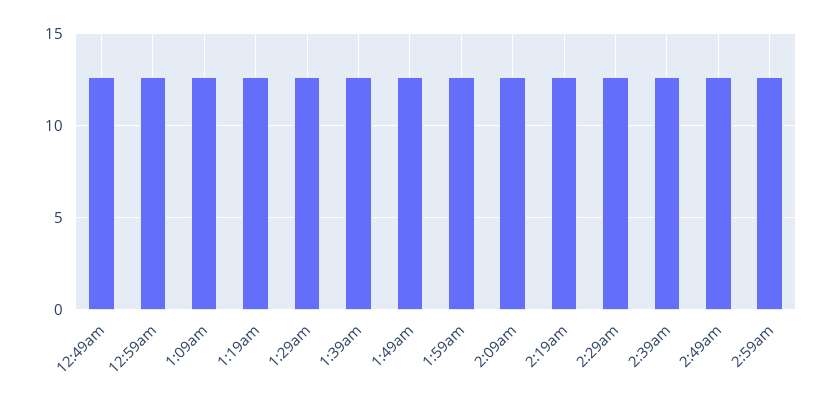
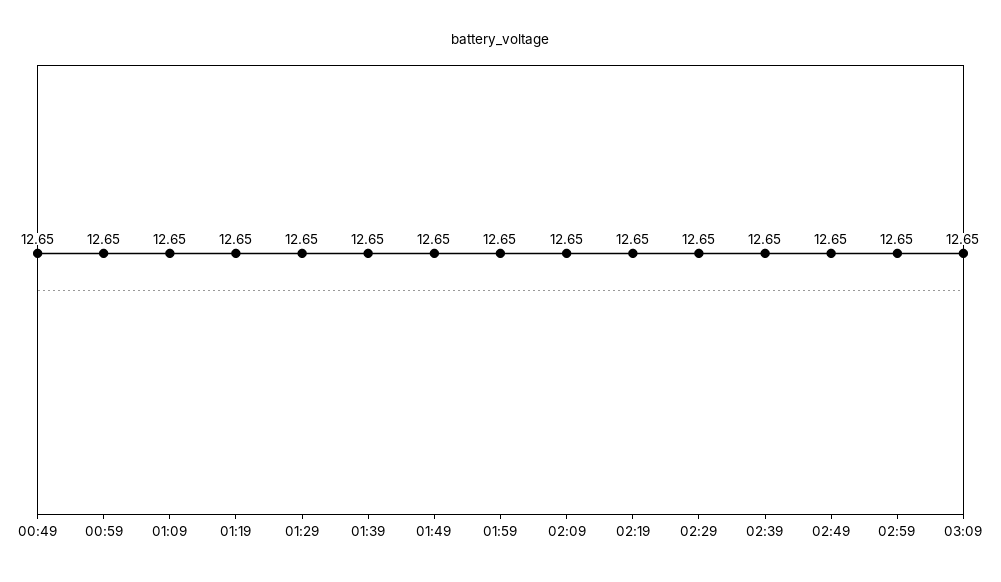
03:09: none -> 12.65

